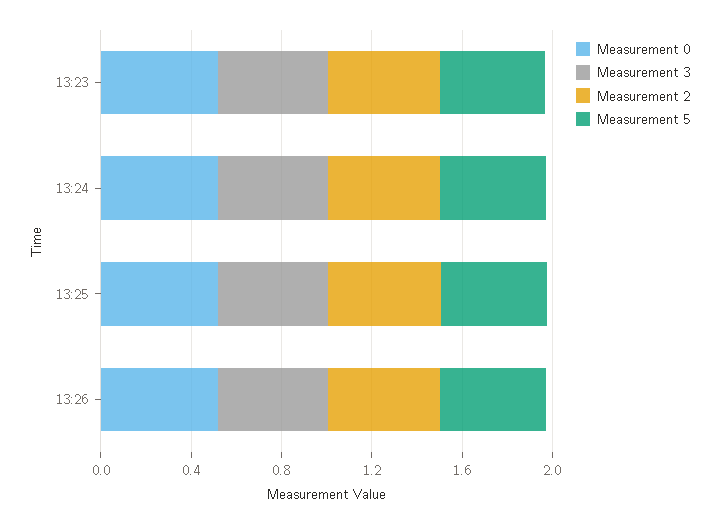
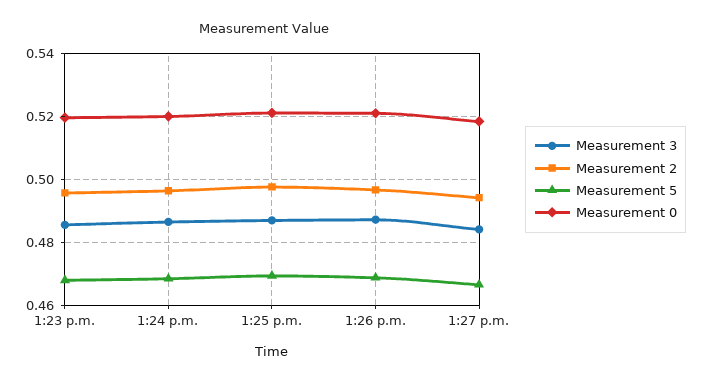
Measurement 3, 1:27 p.m.: none -> 0.484
Measurement 2, 1:27 p.m.: none -> 0.494
Measurement 5, 1:27 p.m.: none -> 0.466
Measurement 0, 1:27 p.m.: none -> 0.518

